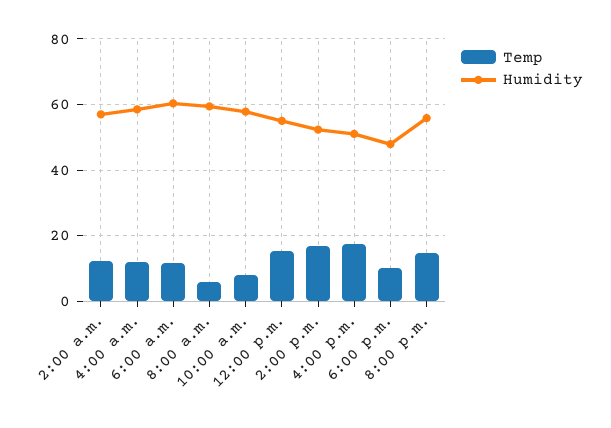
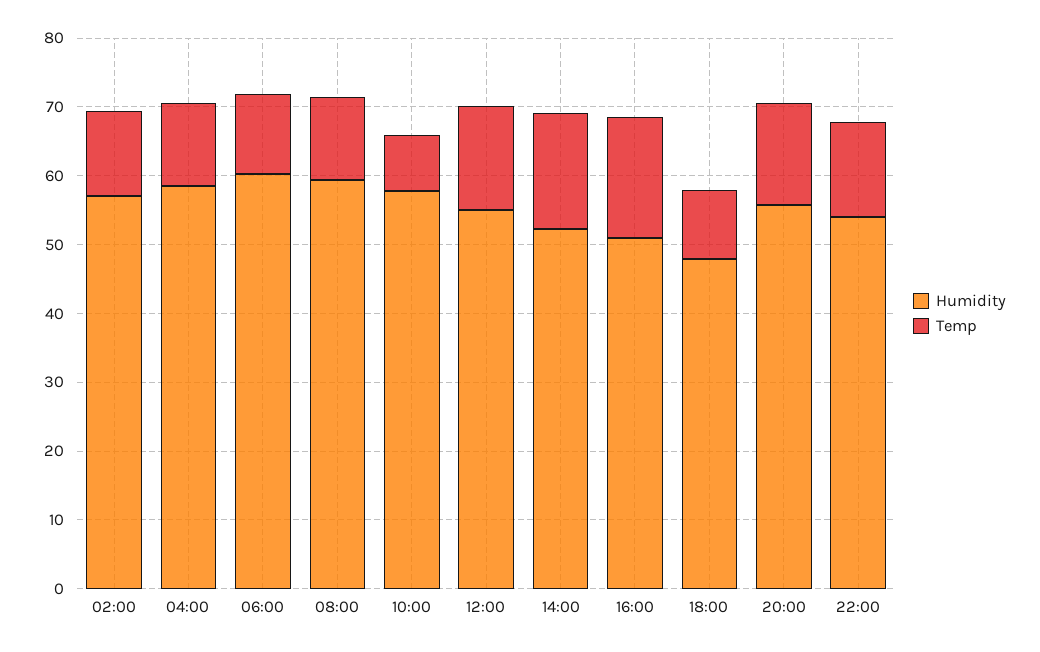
Temp, 8:00 a.m.: 6 -> 12
Humidity, 22:00: none -> 54
Temp, 22:00: none -> 14

